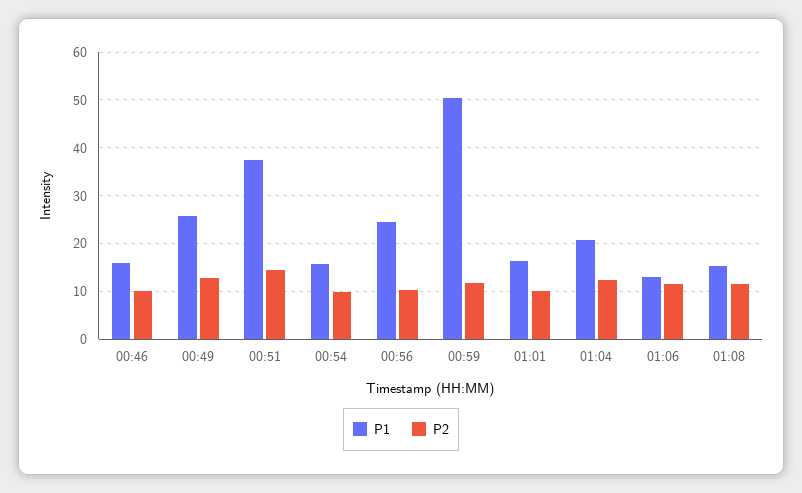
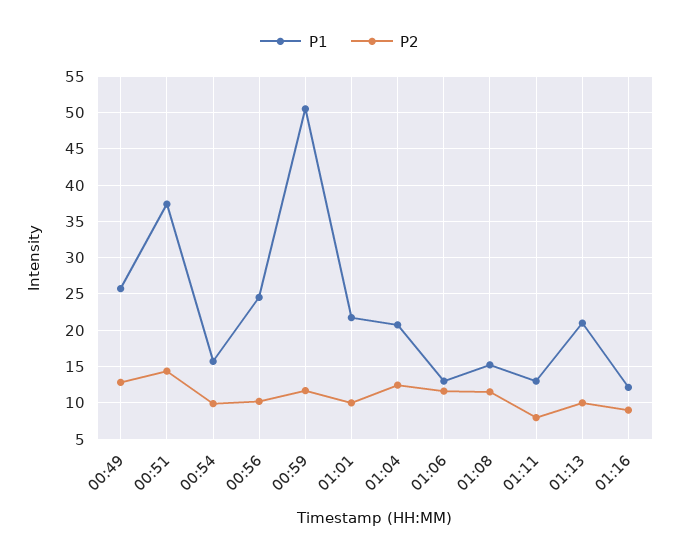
P1, 00:46: 16 -> none
P2, 00:46: 10 -> none
P1, 01:01: 16 -> 22
P1, 01:11: none -> 13
P2, 01:11: none -> 8
P1, 01:13: none -> 21
P2, 01:13: none -> 10
P1, 01:16: none -> 12
P2, 01:16: none -> 9

